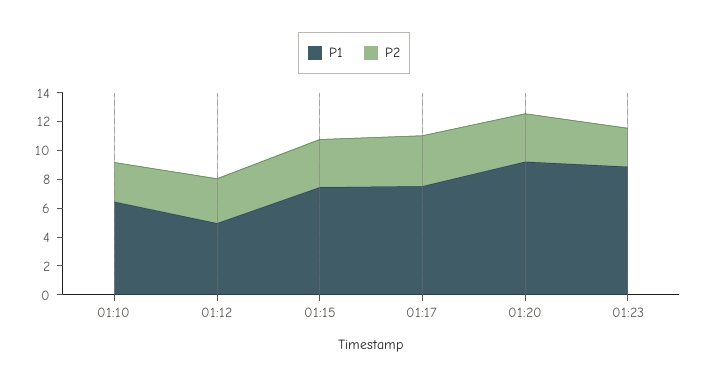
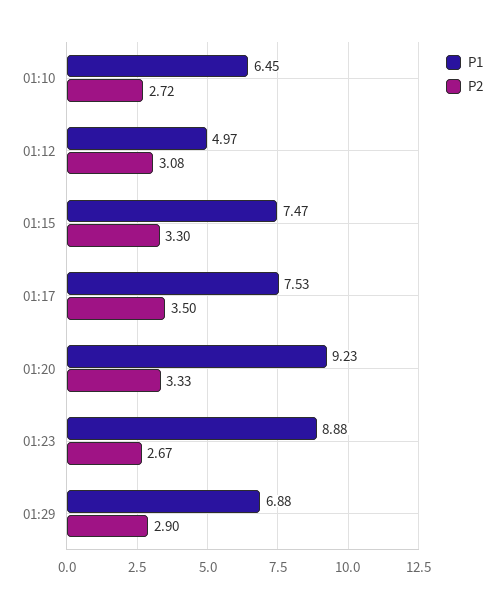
P1, 01:29: none -> 6.88
P2, 01:29: none -> 2.9

